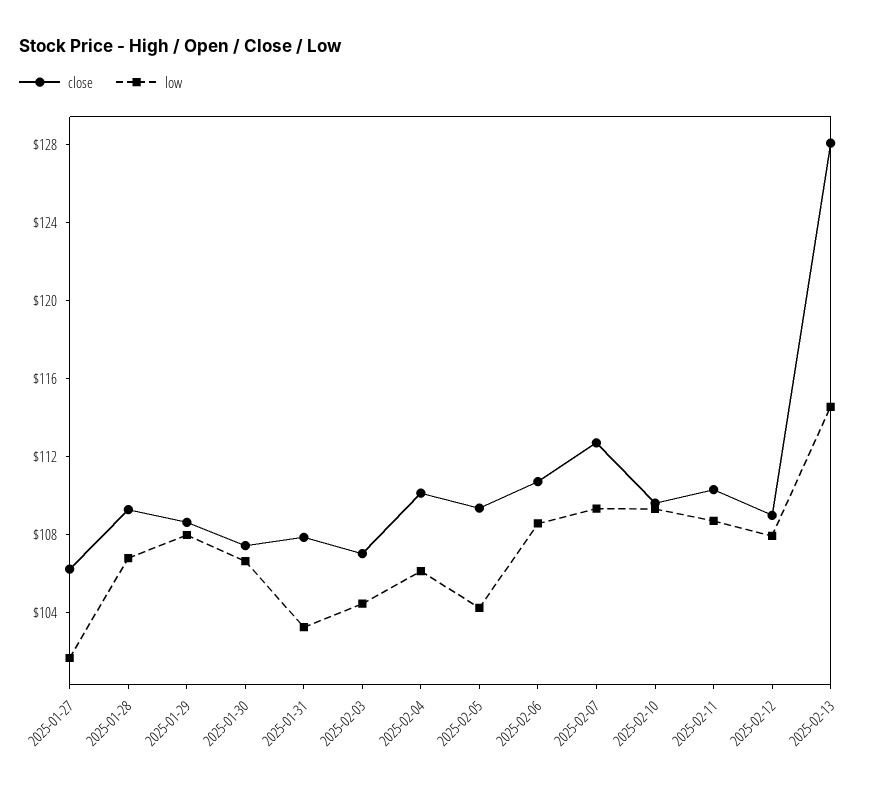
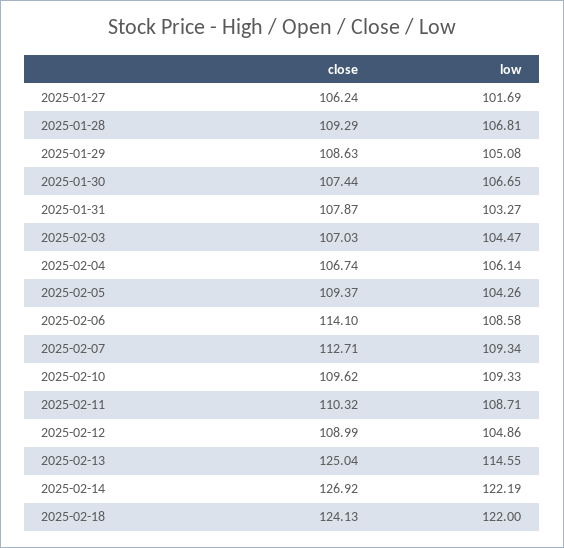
low, 2025-01-29: 108 -> 105.08
close, 2025-02-04: 110 -> 106.74
close, 2025-02-06: 111 -> 114.1
low, 2025-02-12: 108 -> 104.86
close, 2025-02-13: 128 -> 125.04
close, 2025-02-14: none -> 126.92
low, 2025-02-14: none -> 122.19
close, 2025-02-18: none -> 124.13
low, 2025-02-18: none -> 122

